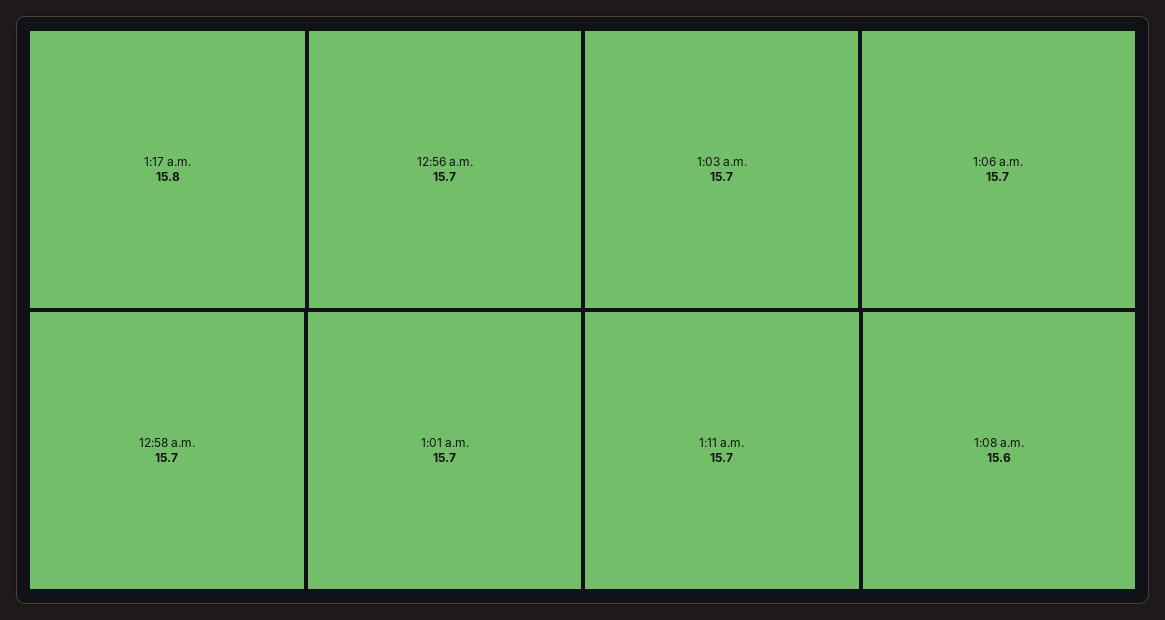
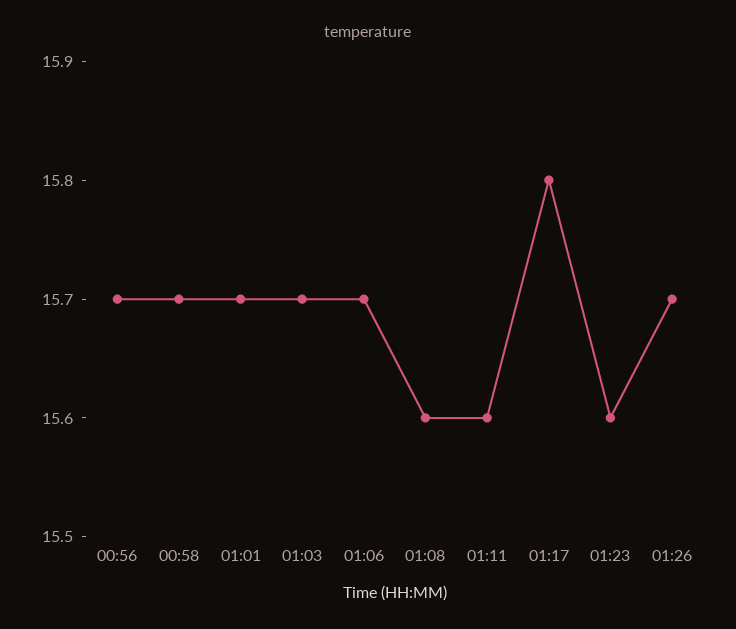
1:11 a.m.: 15.7 -> 15.6
01:23: none -> 15.6
01:26: none -> 15.7

